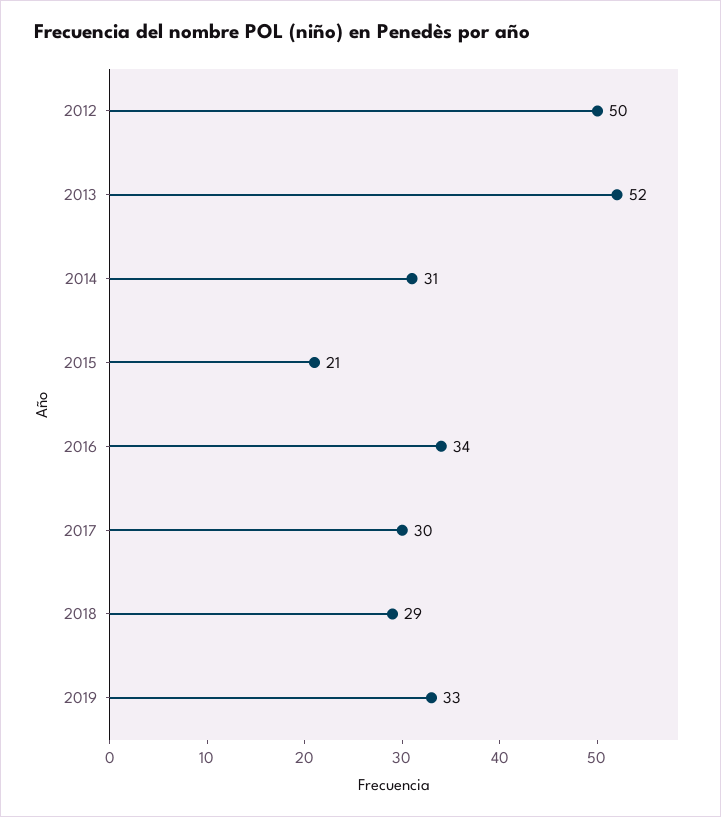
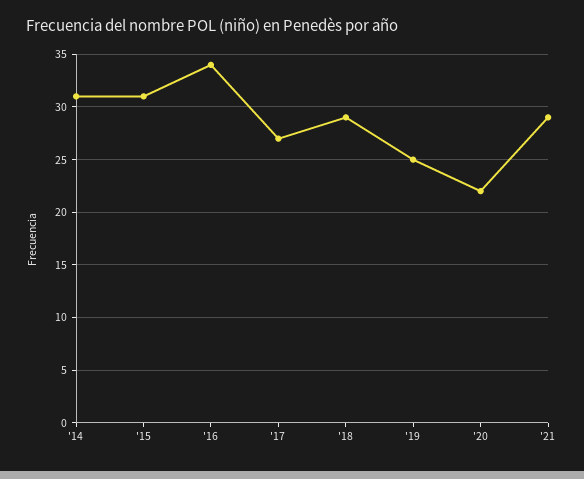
2012: 50 -> none
2013: 52 -> none
2015: 21 -> 31
2017: 30 -> 27
2019: 33 -> 25
'20: none -> 22
'21: none -> 29

